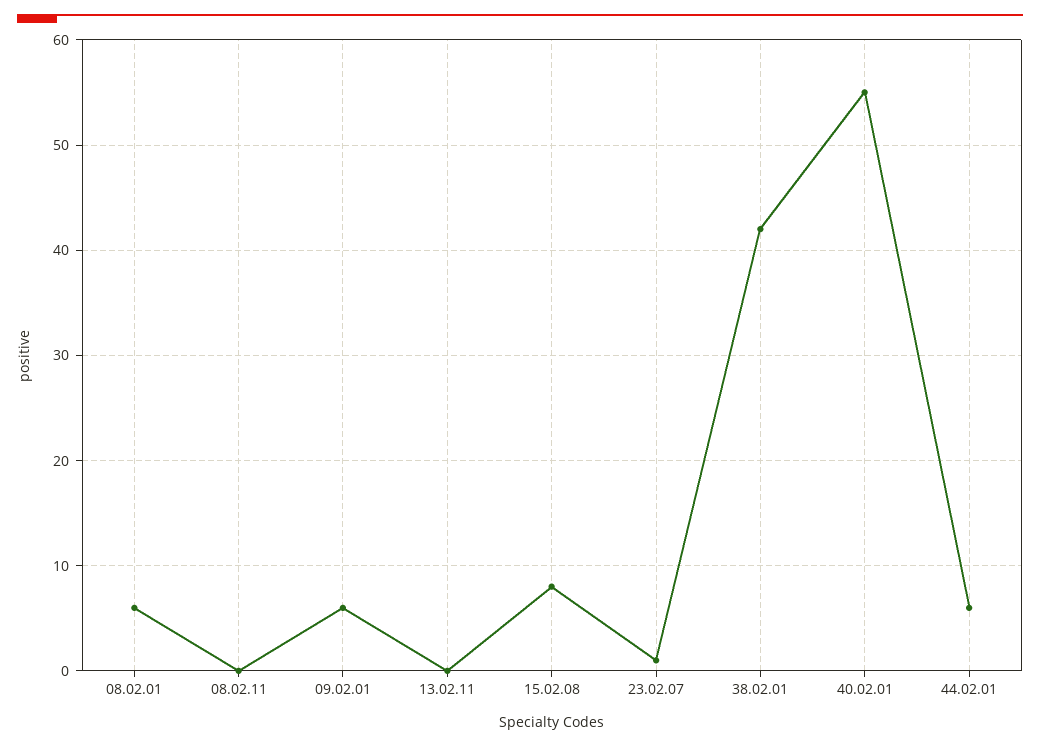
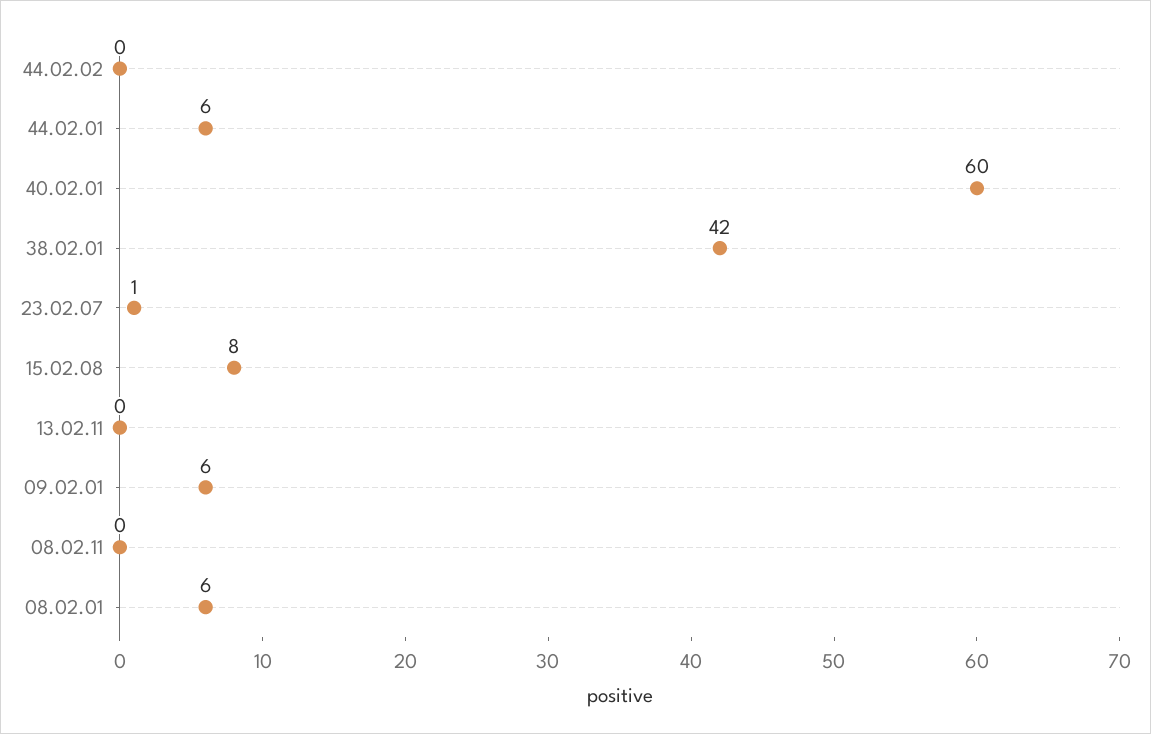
40.02.01: 55 -> 60
44.02.02: none -> 0

